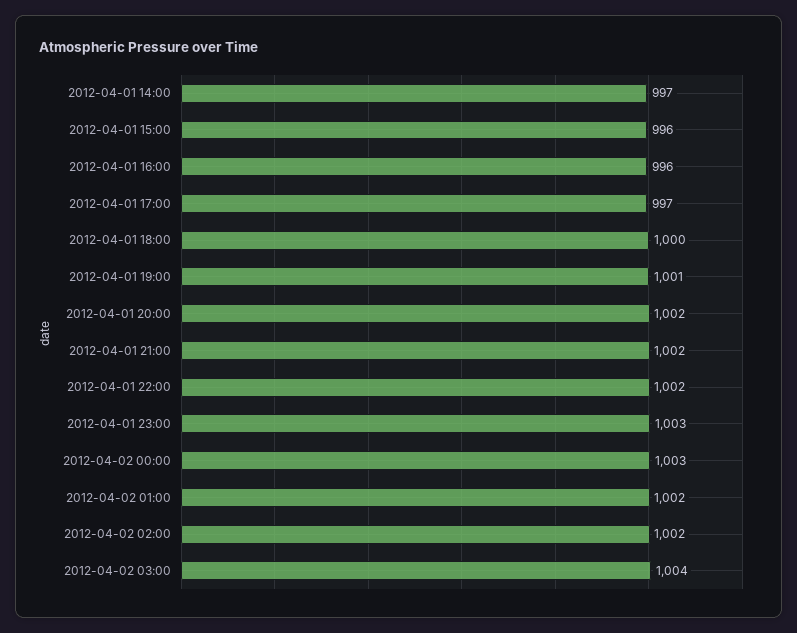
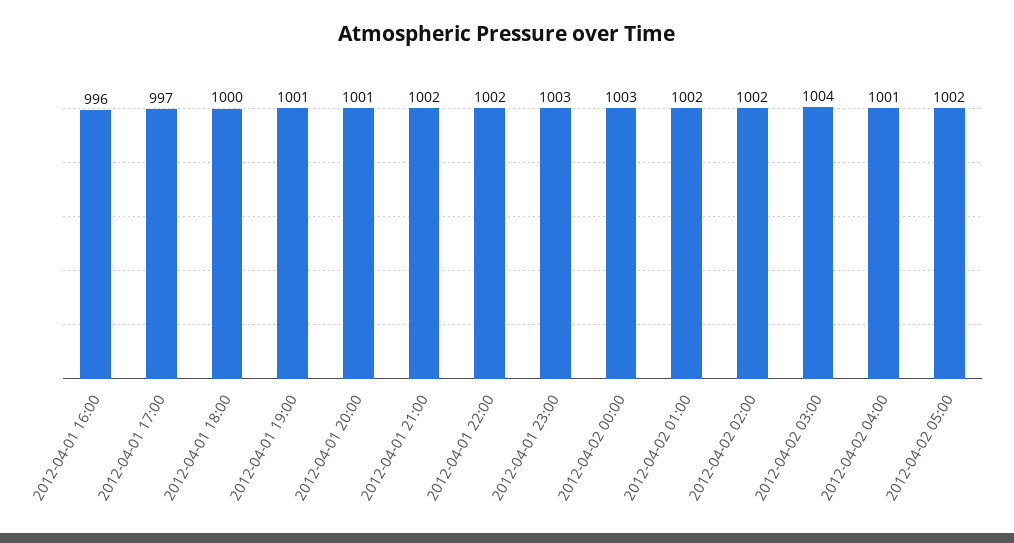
2012-04-01 14:00: 997 -> none
2012-04-01 15:00: 996 -> none
2012-04-01 20:00: 1002 -> 1001
2012-04-02 04:00: none -> 1001
2012-04-02 05:00: none -> 1002

